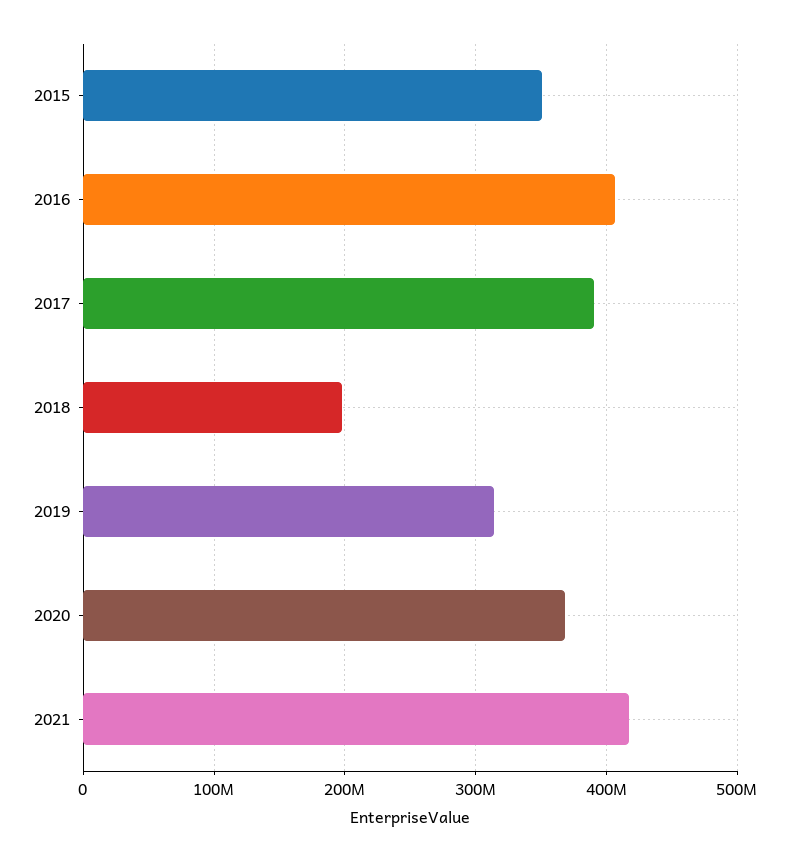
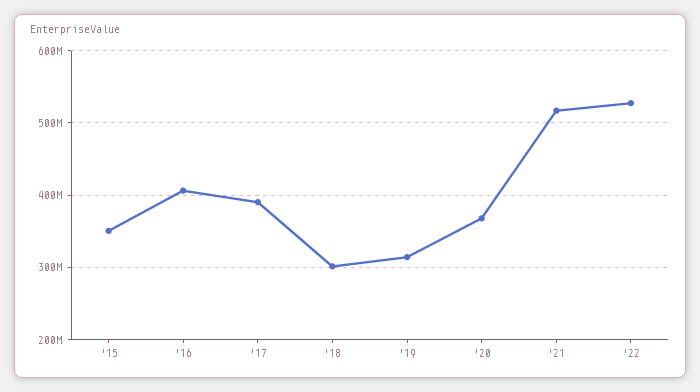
2018: 200000000 -> 300000000
2021: 420000000 -> 520000000
'22: none -> 530000000

